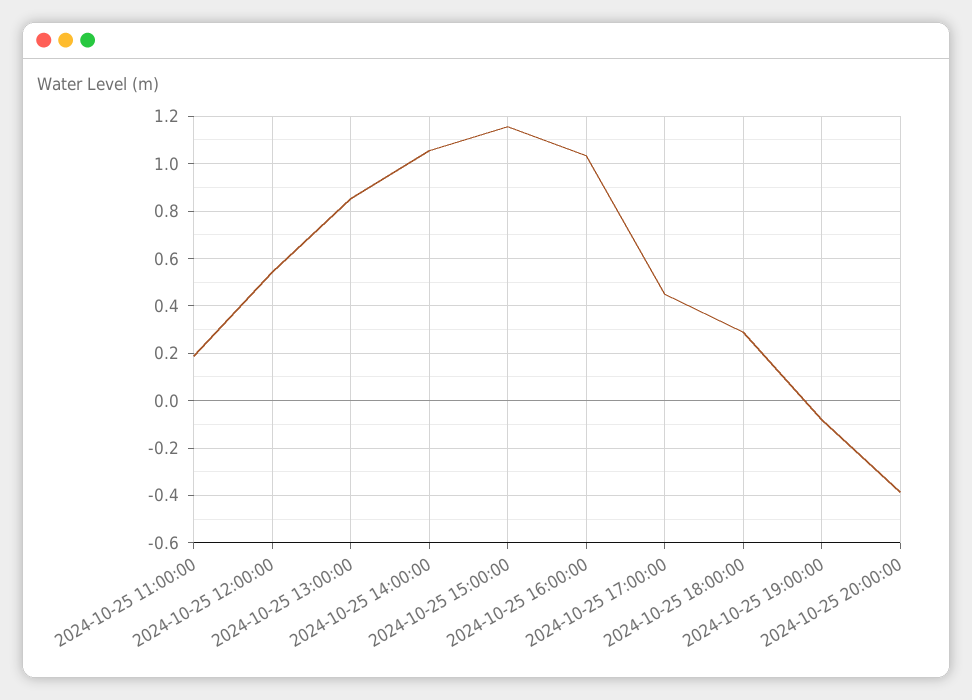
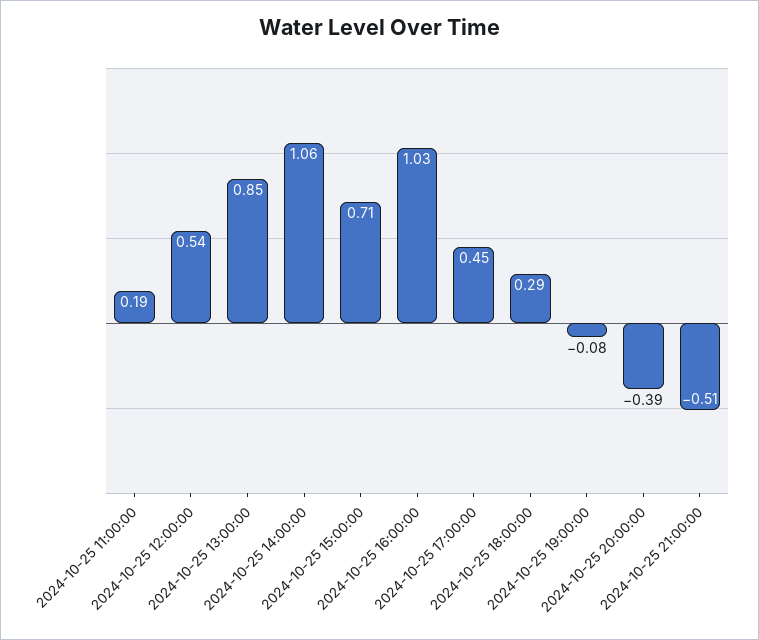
2024-10-25 15:00:00: 1.15 -> 0.71
2024-10-25 21:00:00: none -> -0.51

